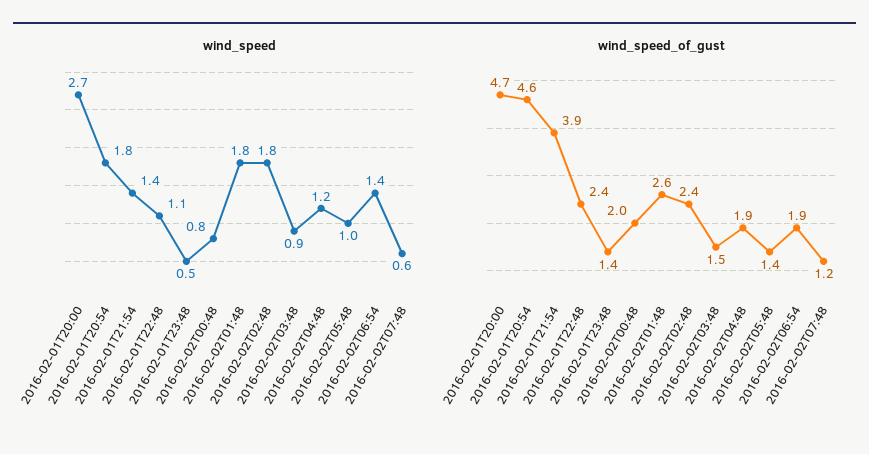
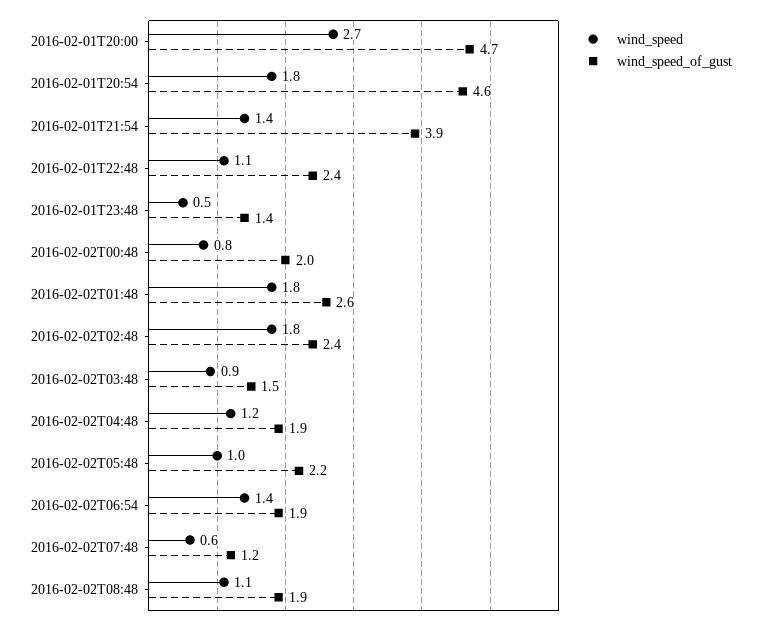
wind_speed_of_gust, 2016-02-02T05:48: 1.4 -> 2.2
wind_speed, 2016-02-02T08:48: none -> 1.1
wind_speed_of_gust, 2016-02-02T08:48: none -> 1.9

